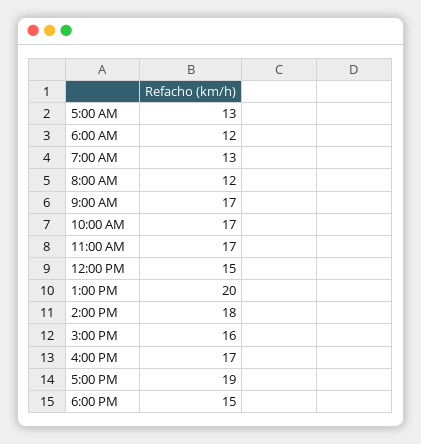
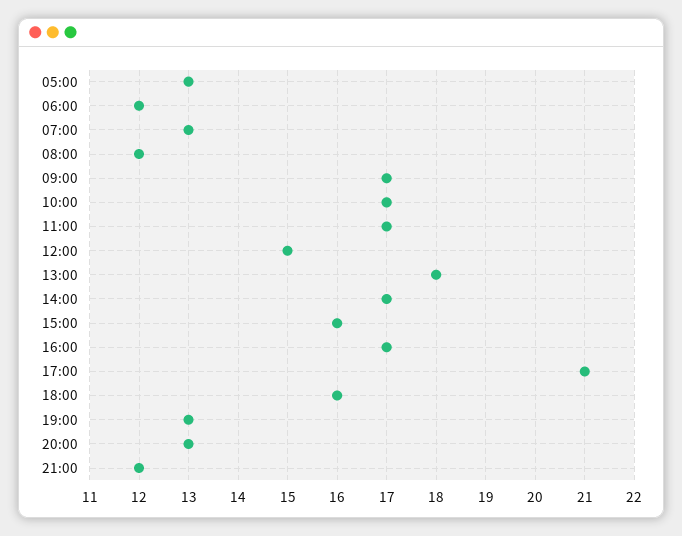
1:00 PM: 20 -> 18
2:00 PM: 18 -> 17
5:00 PM: 19 -> 21
6:00 PM: 15 -> 16
19:00: none -> 13
20:00: none -> 13
21:00: none -> 12

